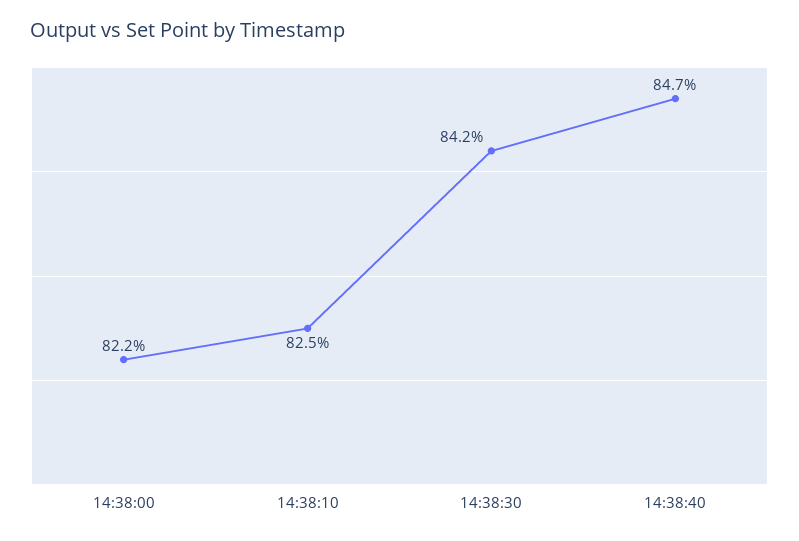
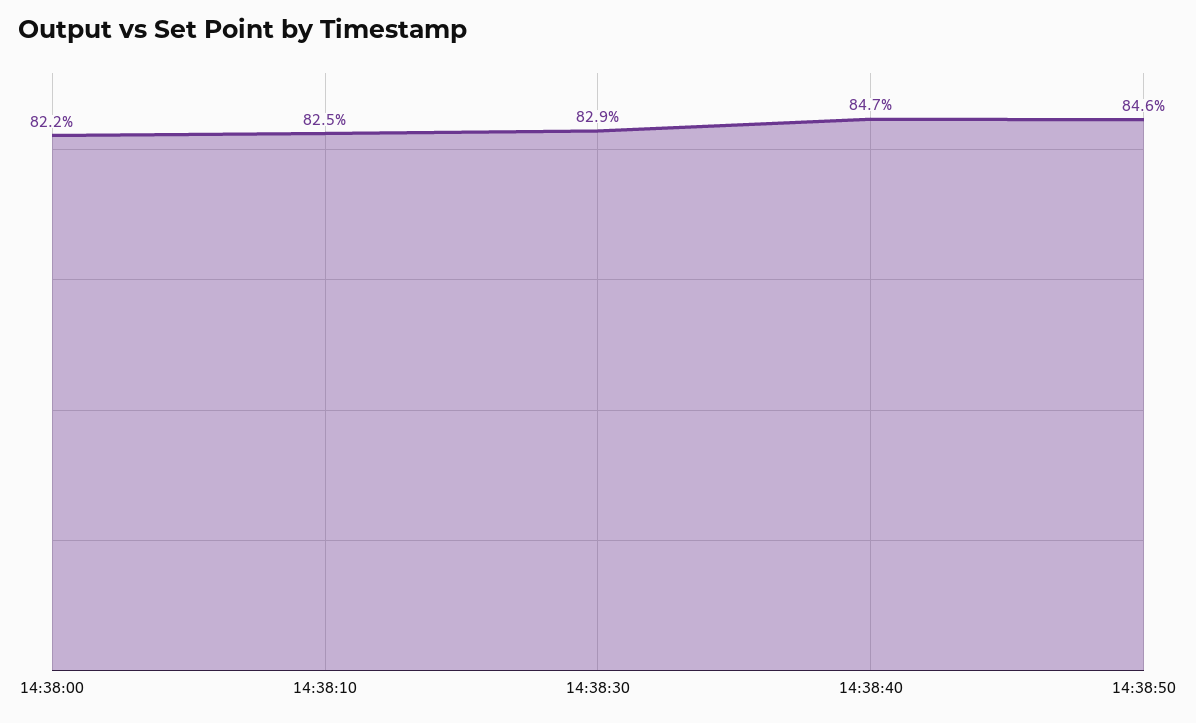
14:38:30: 84.2 -> 82.9
14:38:50: none -> 84.6

